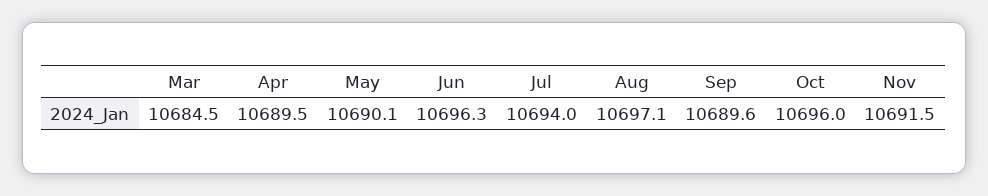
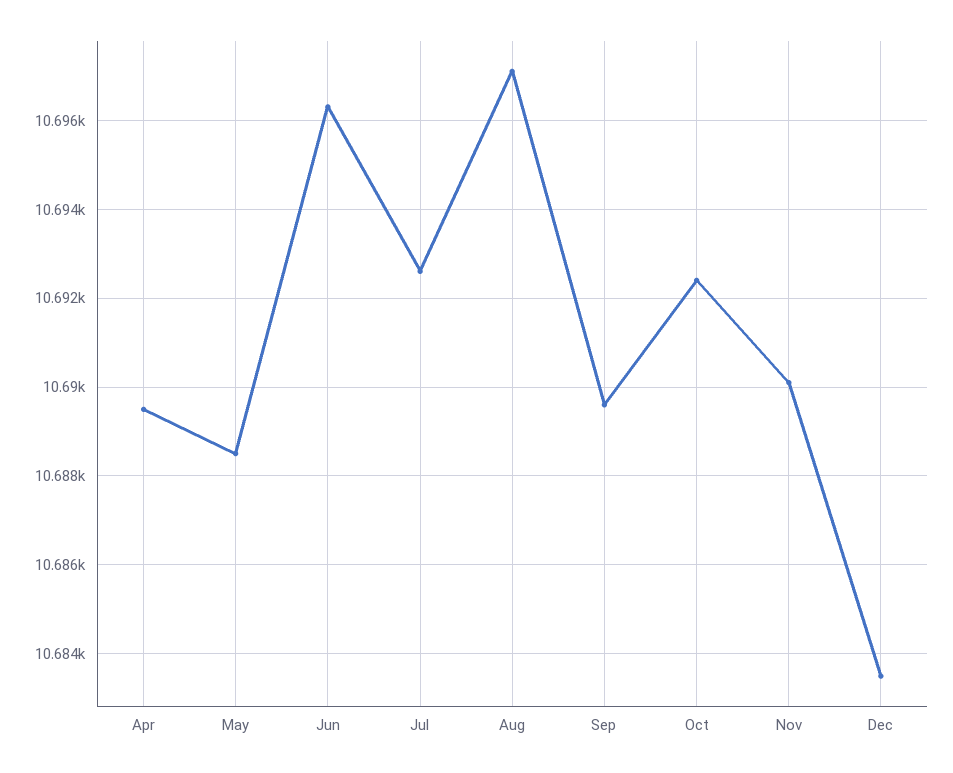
Mar: 10684.5 -> none
May: 10690.1 -> 10688.5
Jul: 10694 -> 10692.5
Oct: 10696 -> 10692.5
Nov: 10691.5 -> 10690
Dec: none -> 10683.5

